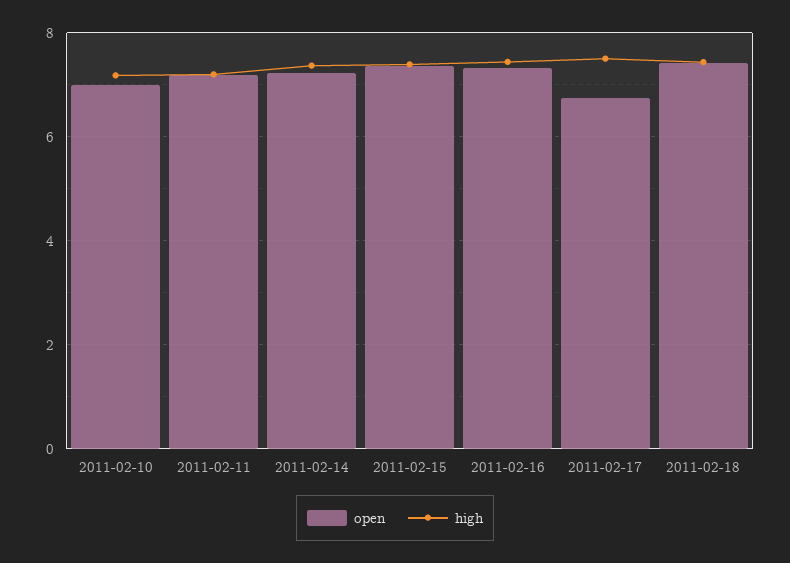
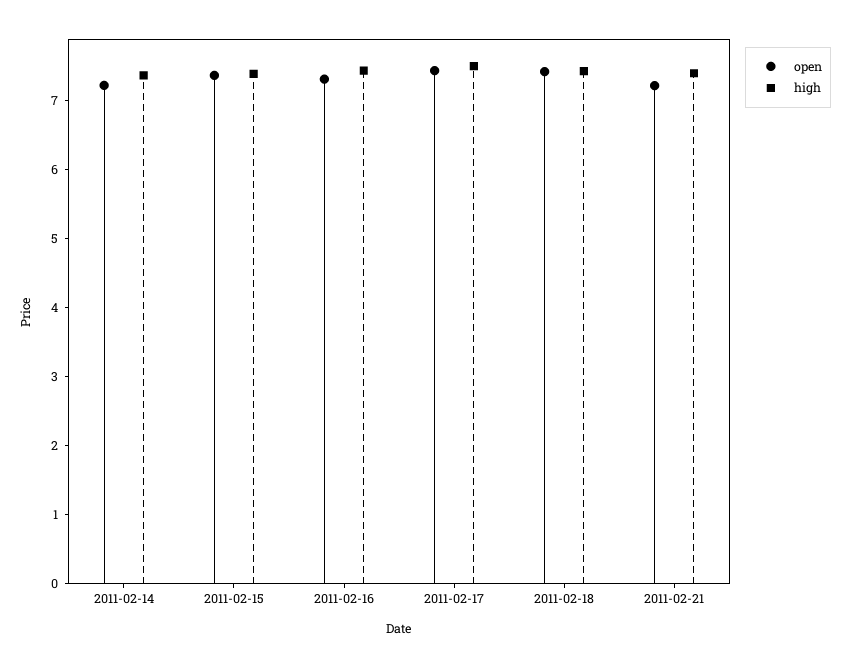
open, 2011-02-10: 7 -> none
high, 2011-02-10: 7.2 -> none
open, 2011-02-11: 7.2 -> none
high, 2011-02-11: 7.2 -> none
open, 2011-02-17: 6.8 -> 7.4
open, 2011-02-21: none -> 7.2
high, 2011-02-21: none -> 7.4

